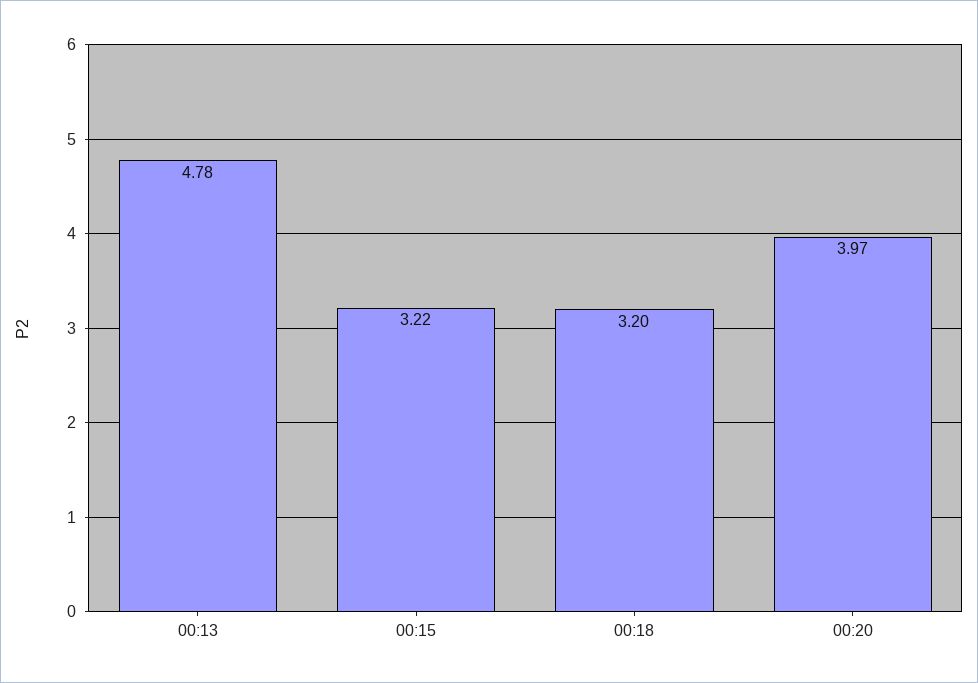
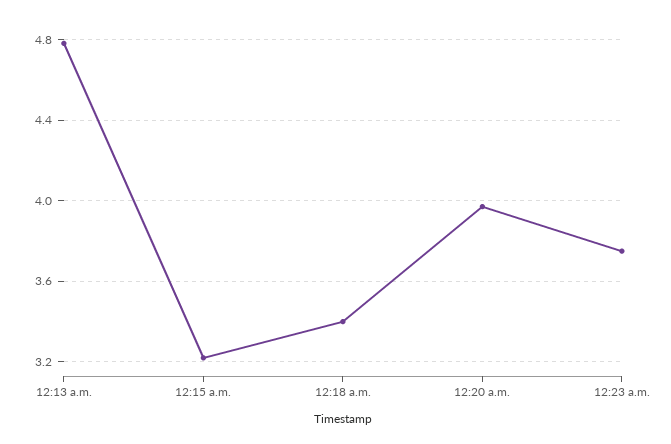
00:18: 3.2 -> 3.4
12:23 a.m.: none -> 3.75

